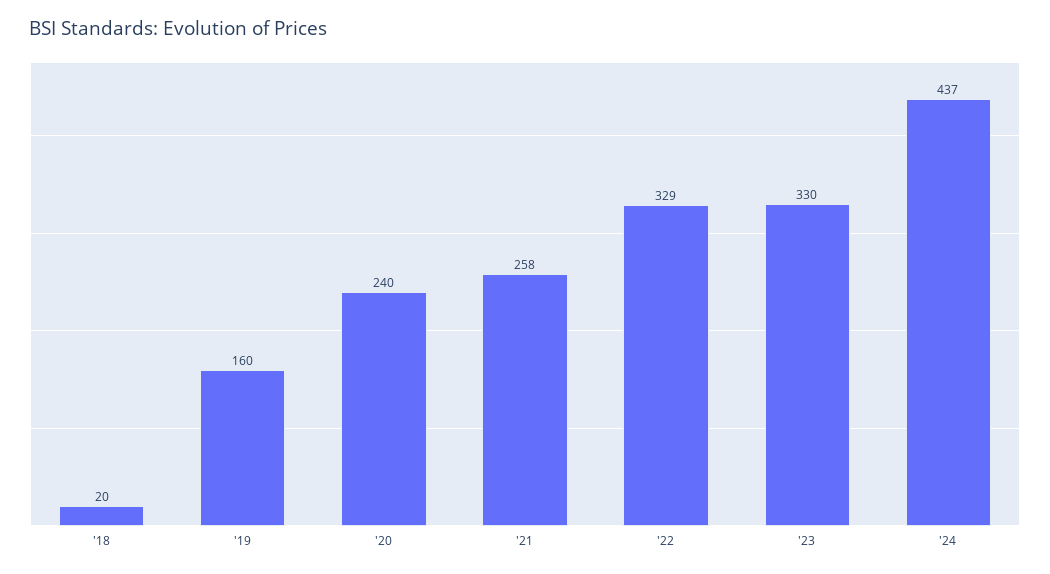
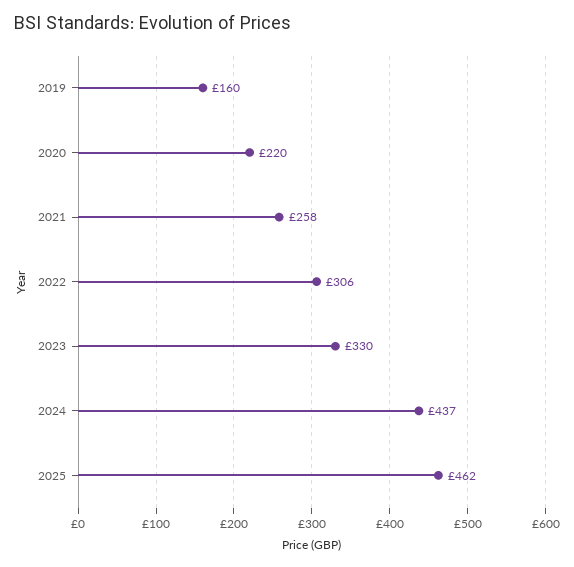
'18: 20 -> none
'20: 240 -> 220
'22: 329 -> 306
2025: none -> 462

